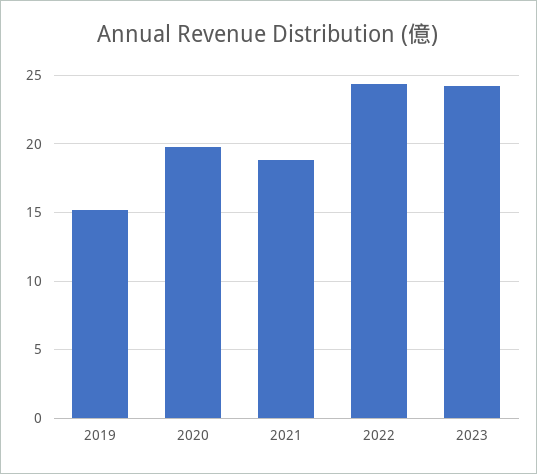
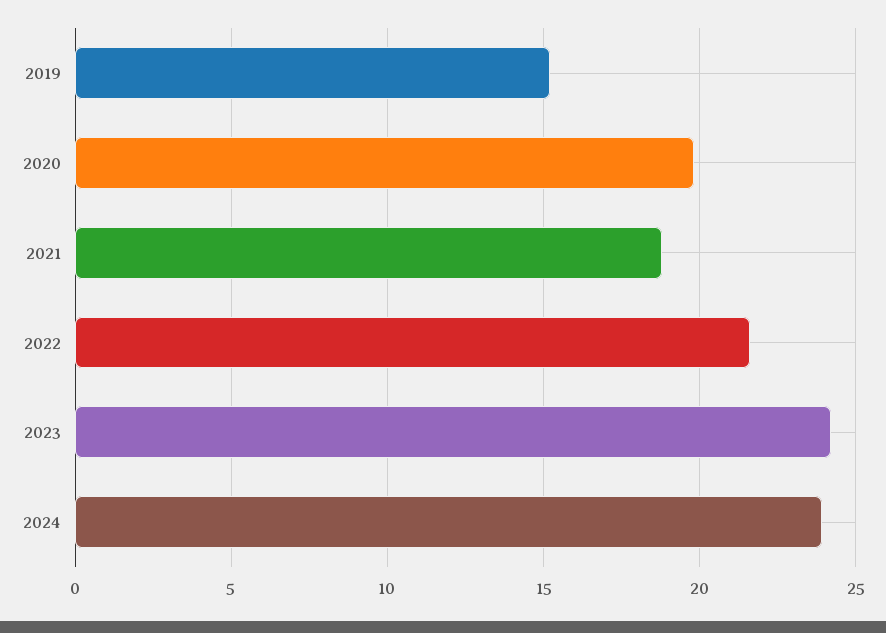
2022: 24.5 -> 21.5
2024: none -> 24

